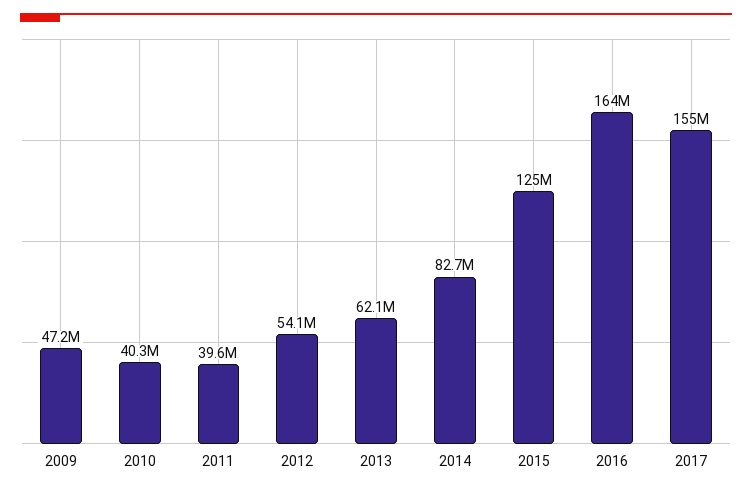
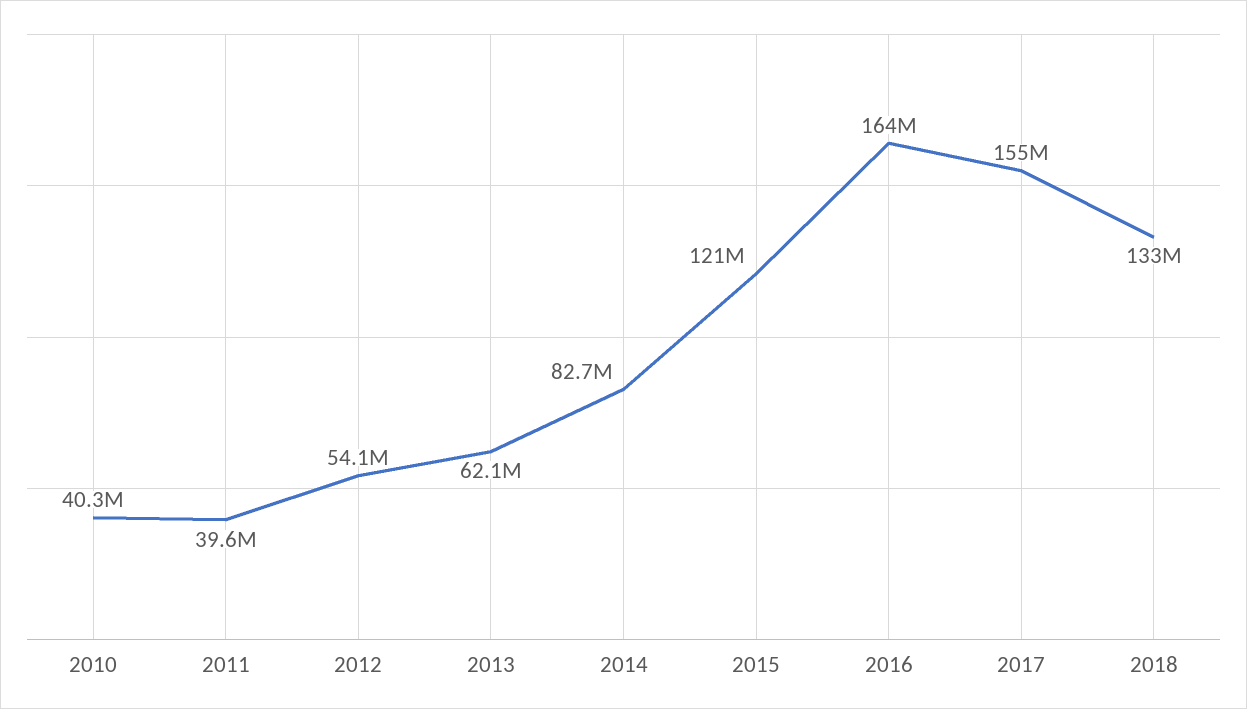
2009: 47200000 -> none
2015: 125000000 -> 121000000
2018: none -> 133000000

